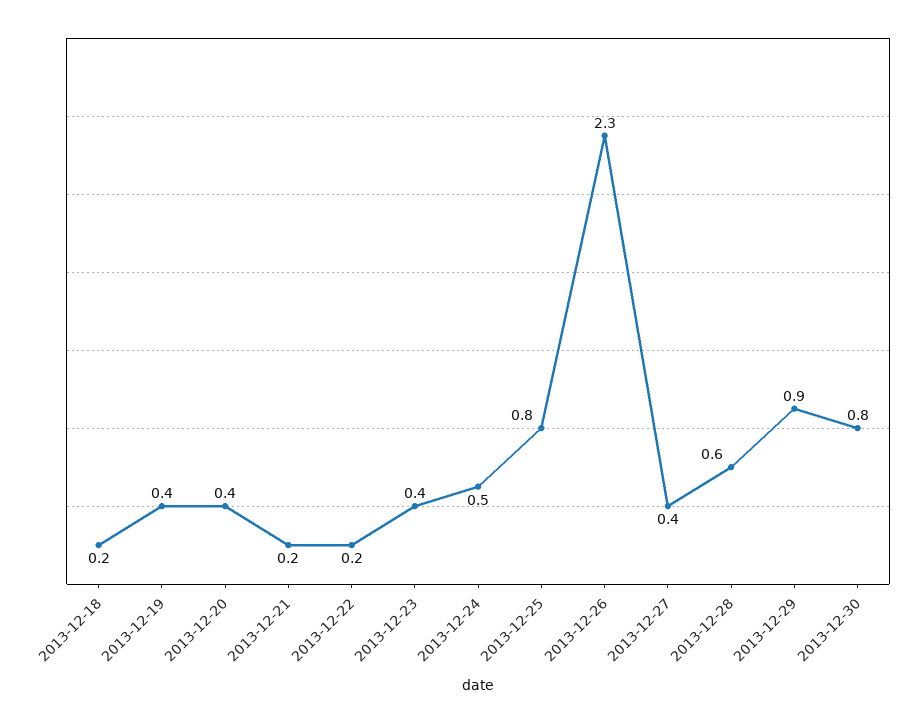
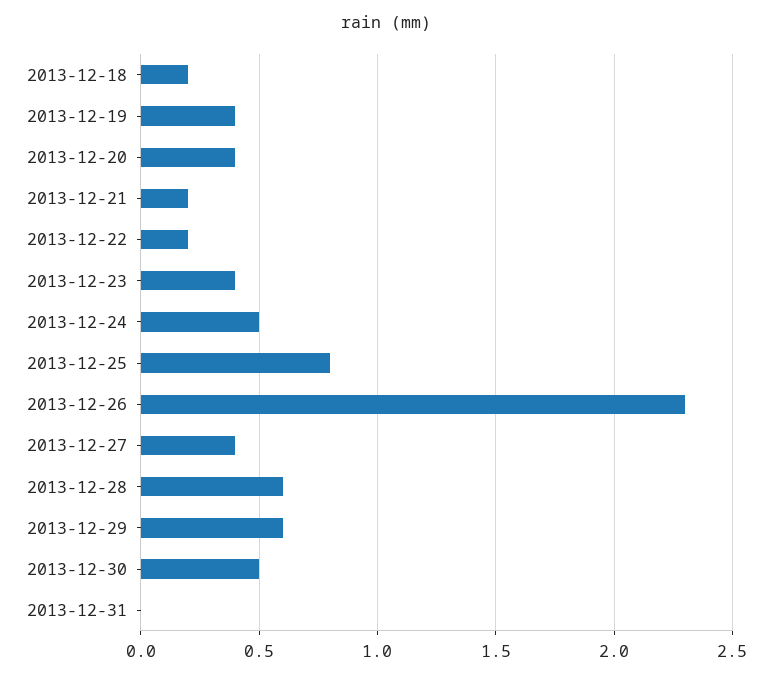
2013-12-29: 0.9 -> 0.6
2013-12-30: 0.8 -> 0.5
2013-12-31: none -> 0

